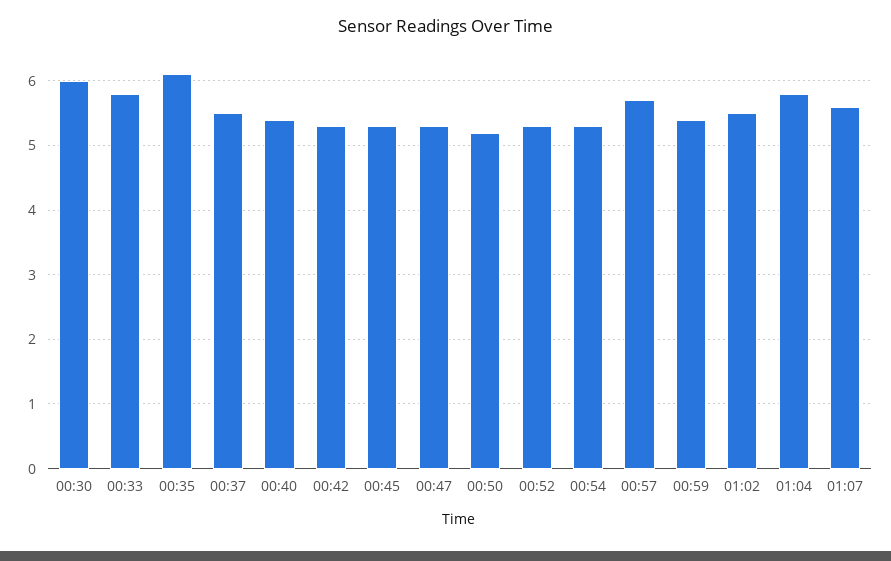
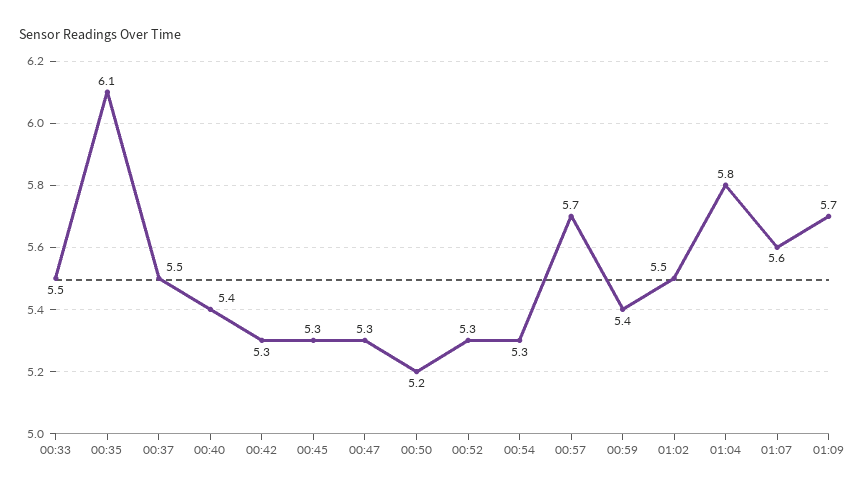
00:30: 6 -> none
00:33: 5.8 -> 5.5
01:09: none -> 5.7

